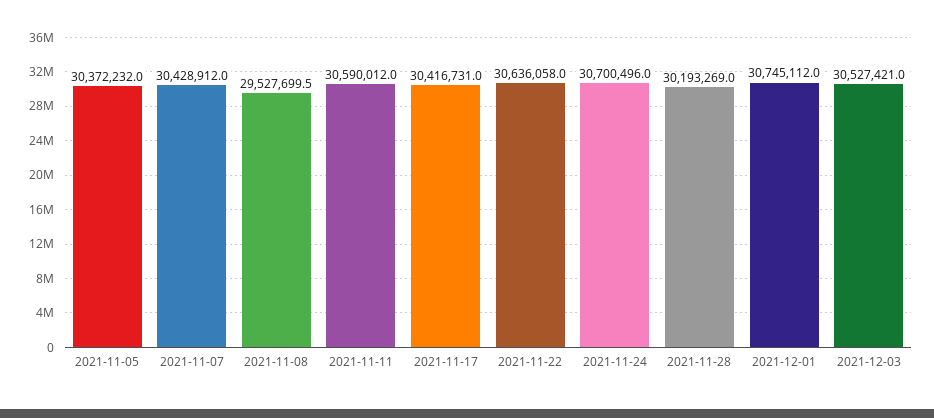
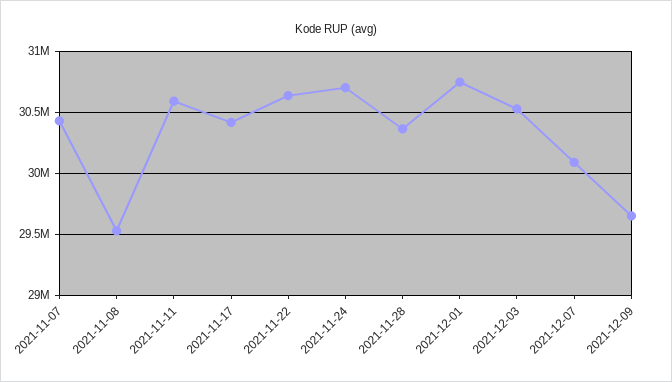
2021-11-05: 30372232 -> none
2021-11-28: 30193269 -> 30350000
2021-12-07: none -> 30100000
2021-12-09: none -> 29650000

